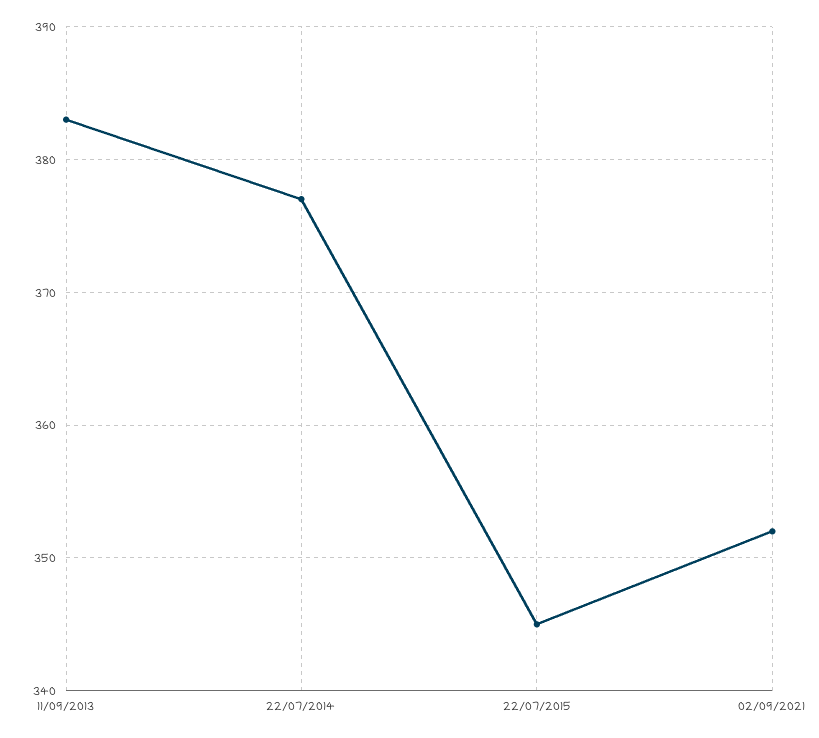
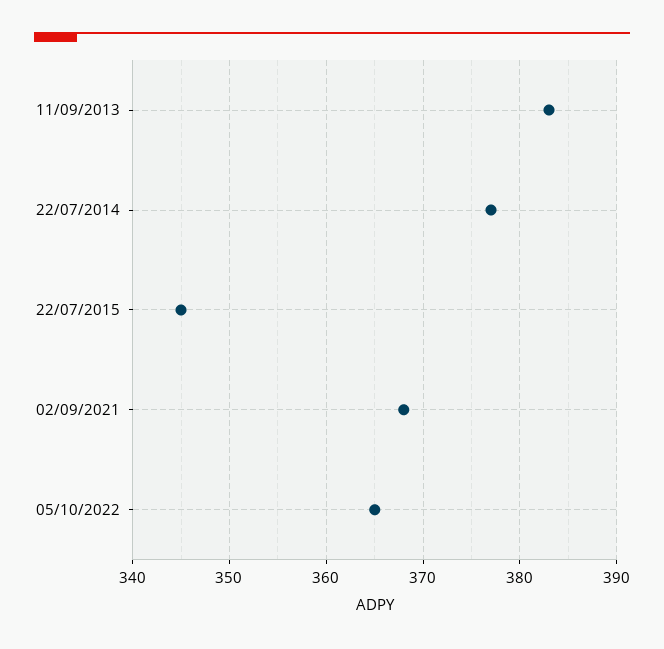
02/09/2021: 352 -> 368
05/10/2022: none -> 365

